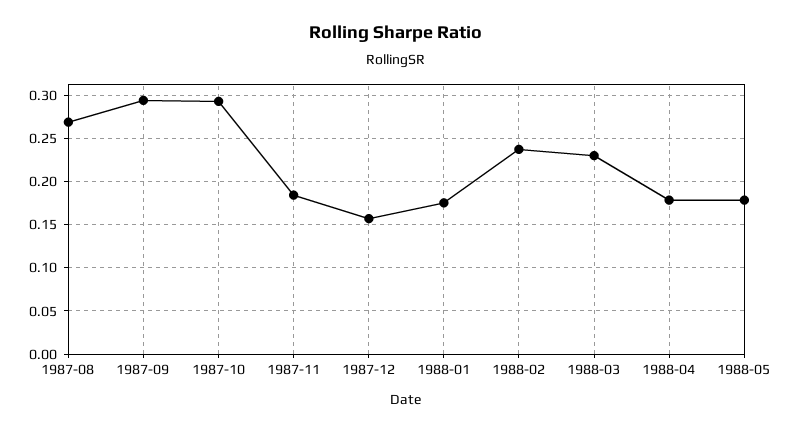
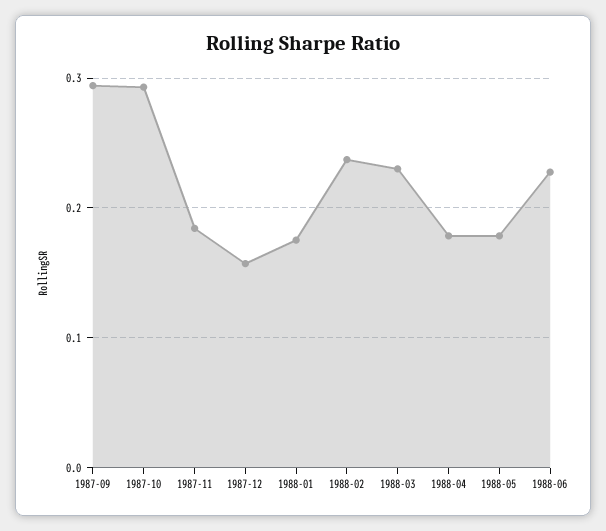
1987-08: 0.27 -> none
1988-06: none -> 0.23

